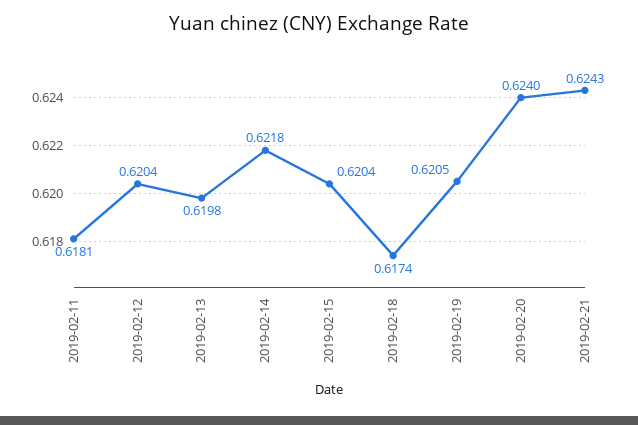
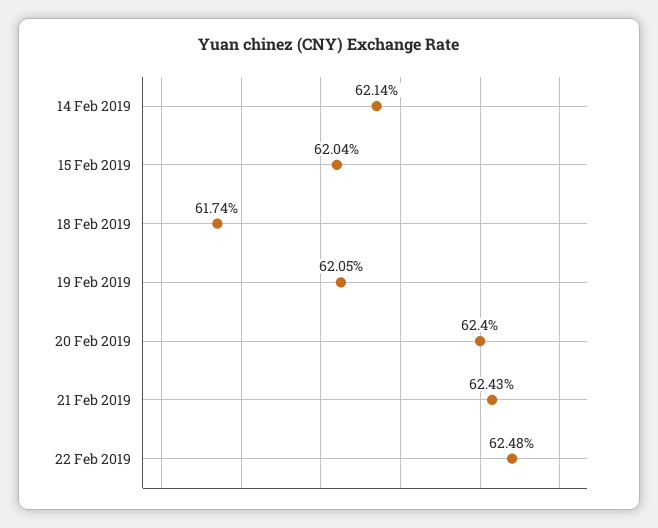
2019-02-11: 0.6181 -> none
2019-02-12: 0.6204 -> none
2019-02-13: 0.6198 -> none
2019-02-14: 0.6218 -> 0.6214
22 Feb 2019: none -> 0.6248

